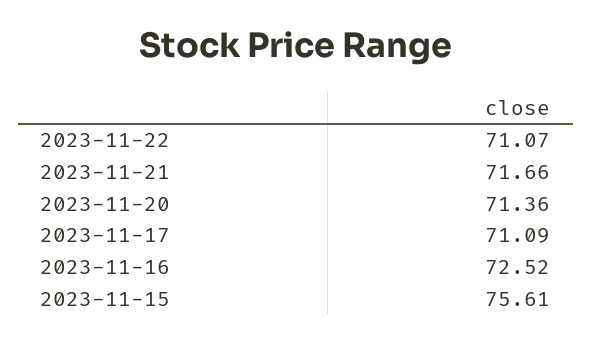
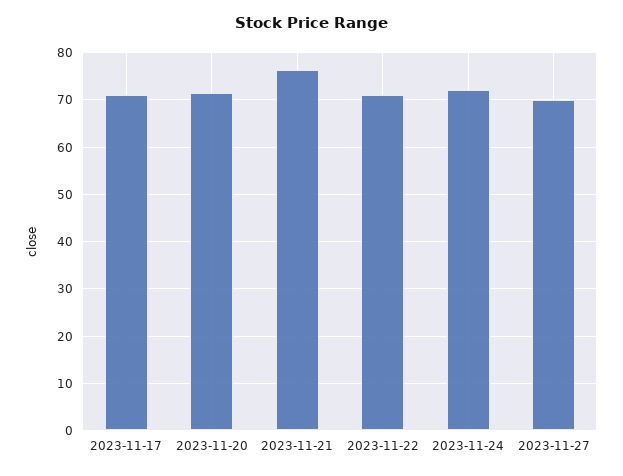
2023-11-21: 71.66 -> 76
2023-11-16: 72.52 -> none
2023-11-15: 75.61 -> none
2023-11-24: none -> 72
2023-11-27: none -> 70

